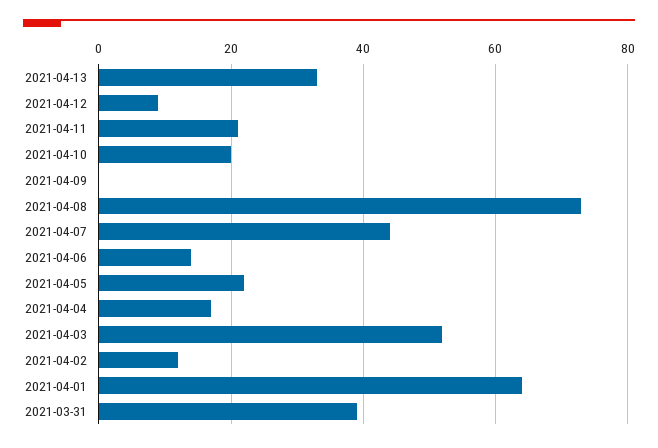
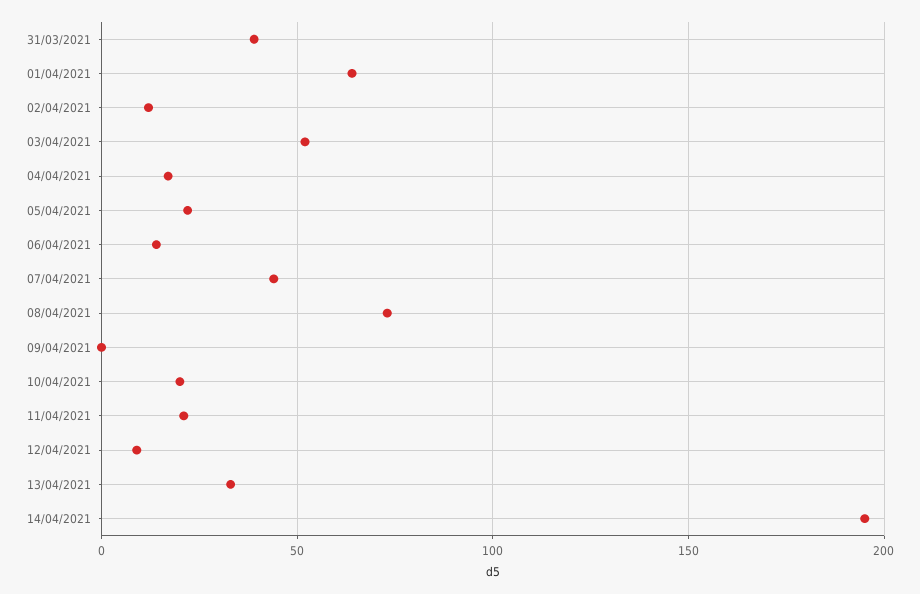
14/04/2021: none -> 195

